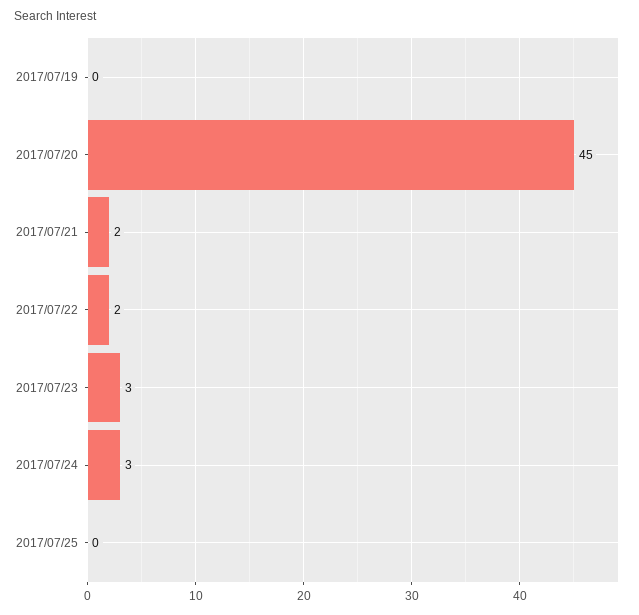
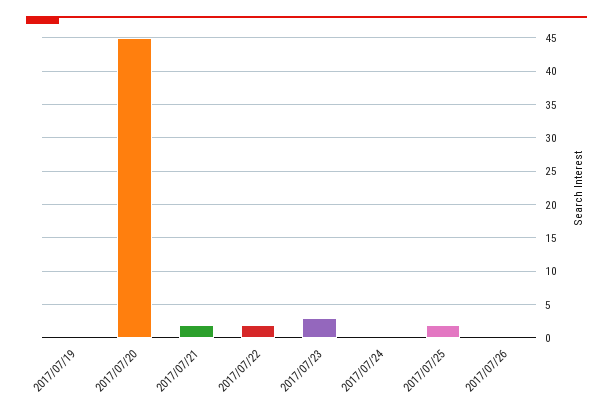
2017/07/24: 3 -> 0
2017/07/25: 0 -> 2
2017/07/26: none -> 0

